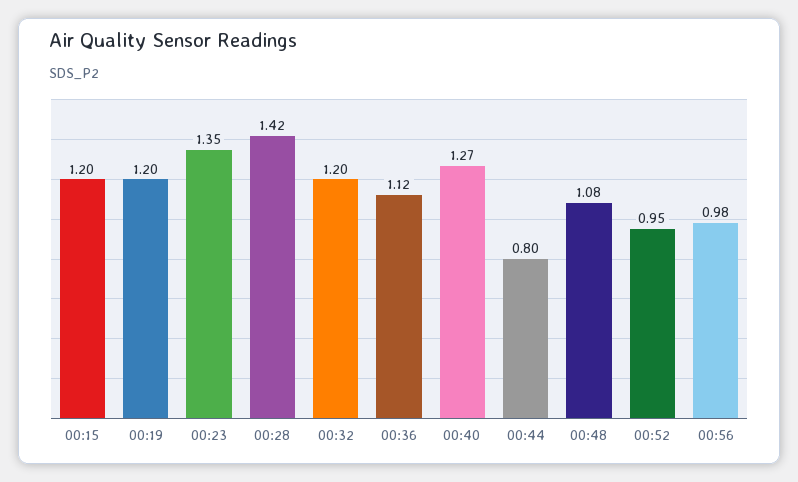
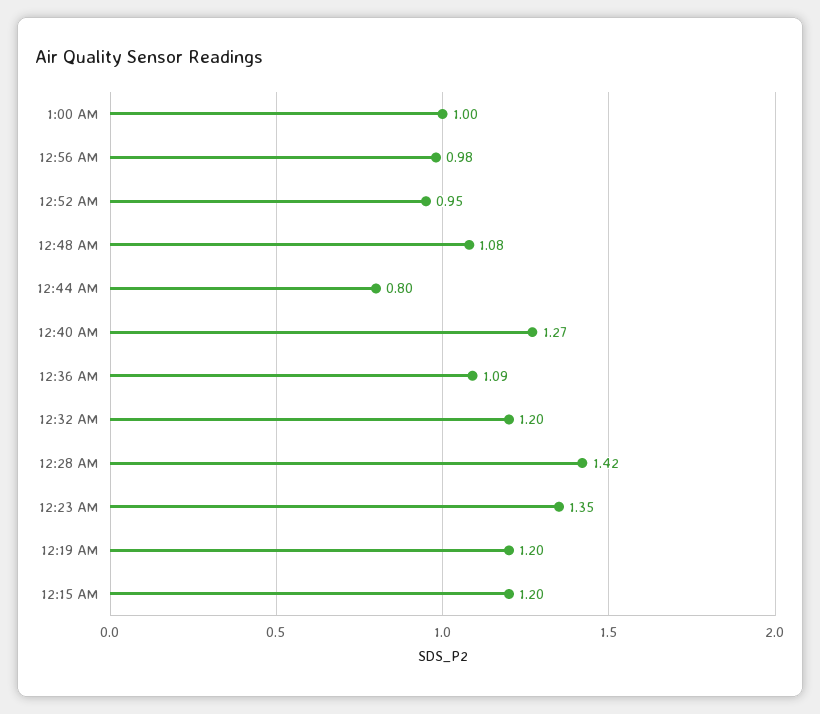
00:36: 1.12 -> 1.09
1:00 AM: none -> 1

